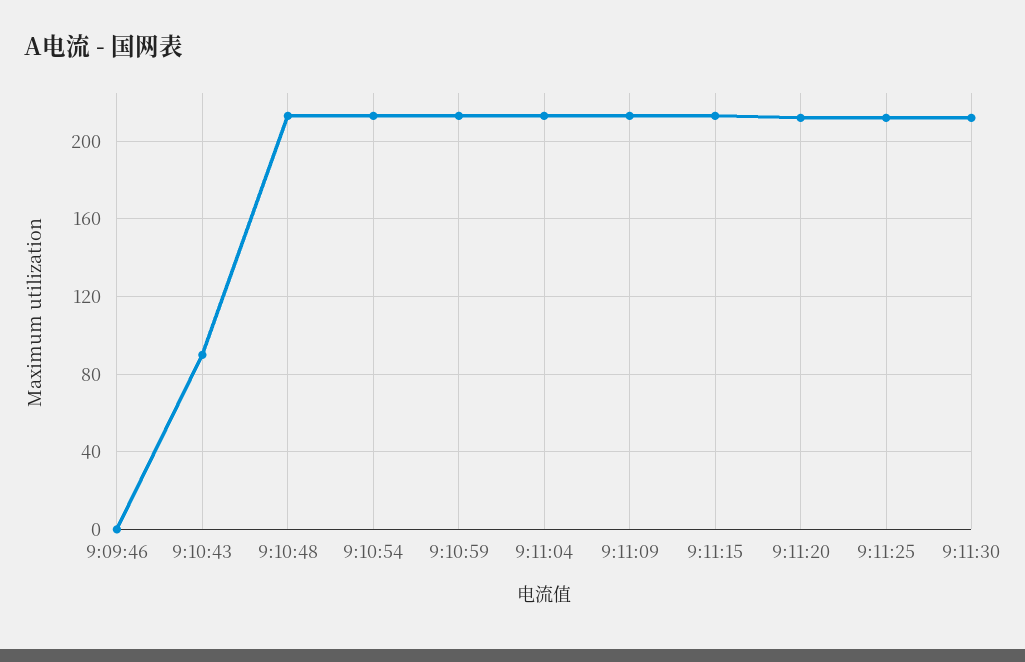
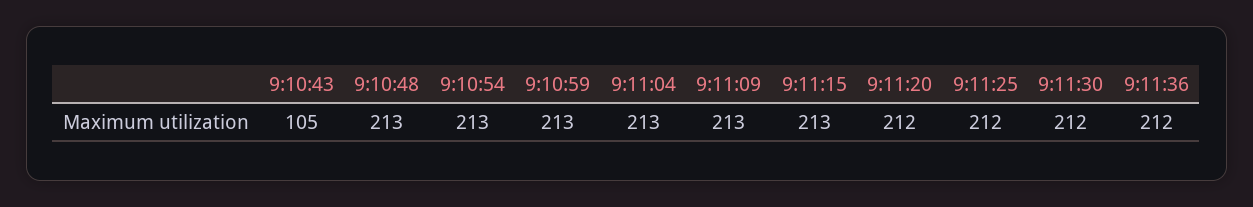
9:09:46: 0 -> none
9:10:43: 90 -> 105
9:11:36: none -> 212

